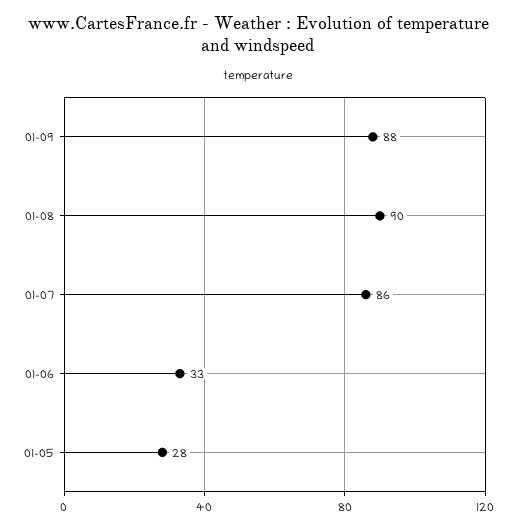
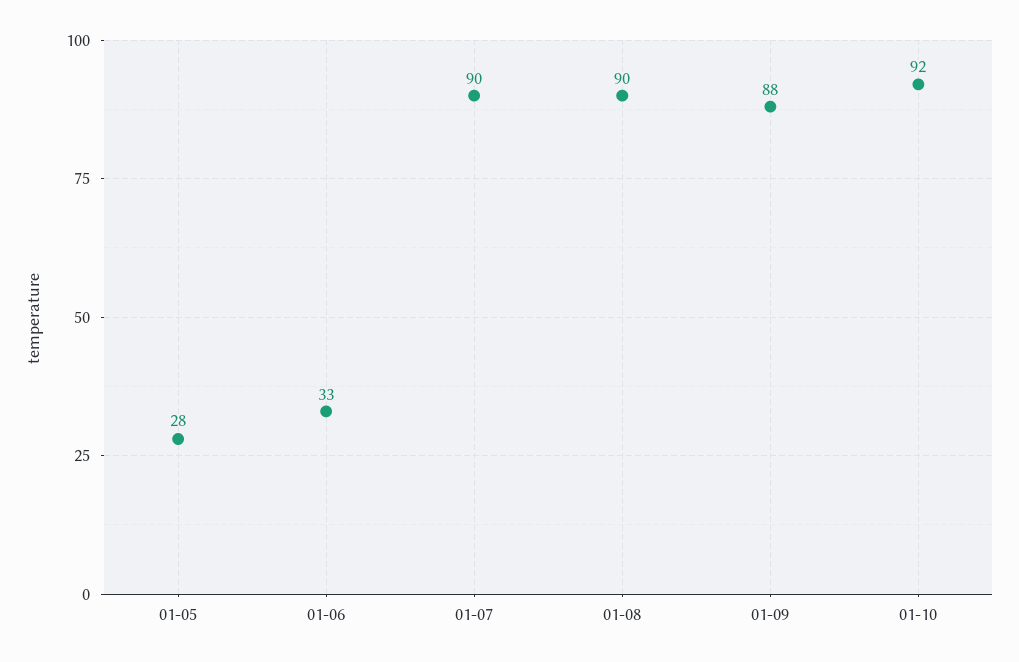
01-07: 86 -> 90
01-10: none -> 92

